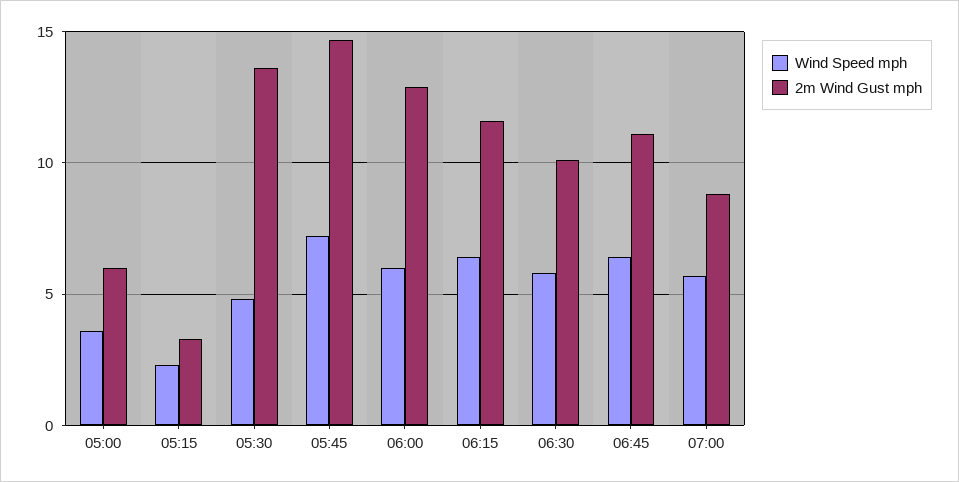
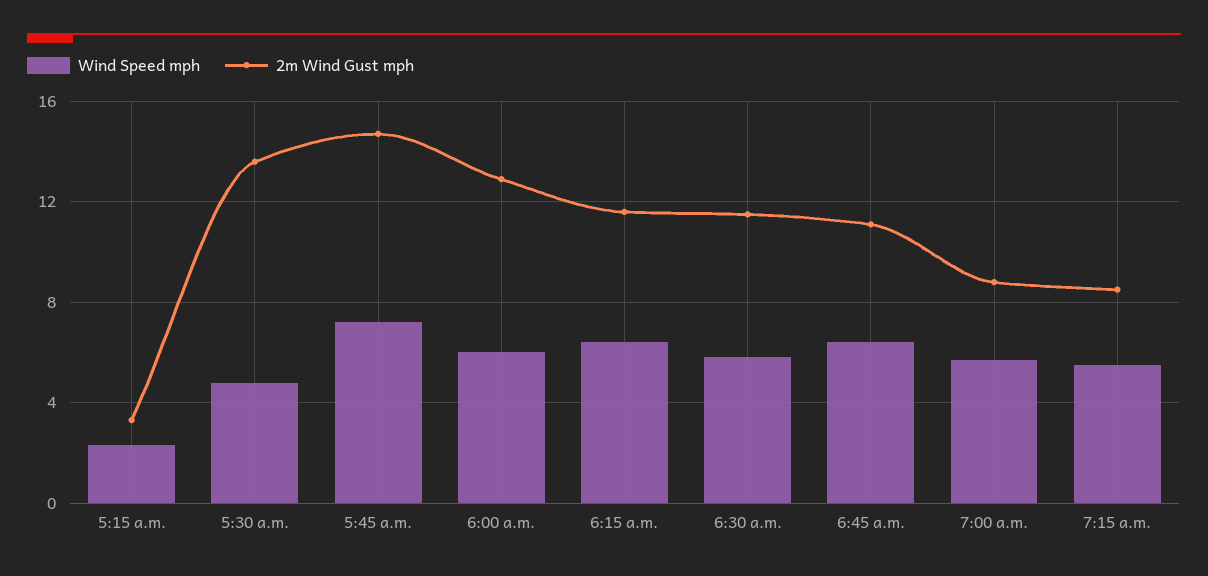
Wind Speed mph, 05:00: 3.5 -> none
2m Wind Gust mph, 05:00: 6 -> none
2m Wind Gust mph, 06:30: 10 -> 11.5
Wind Speed mph, 7:15 a.m.: none -> 5.5
2m Wind Gust mph, 7:15 a.m.: none -> 8.5

